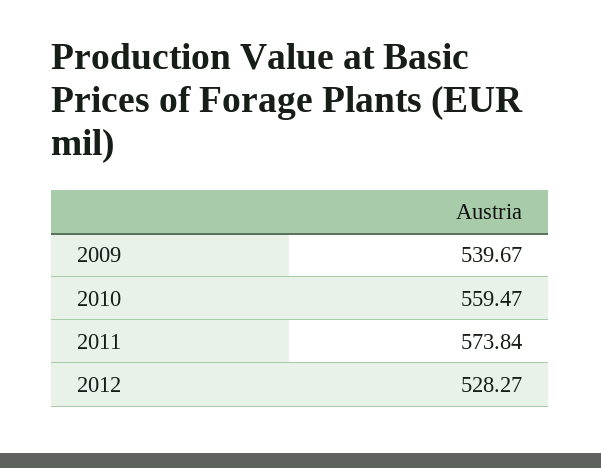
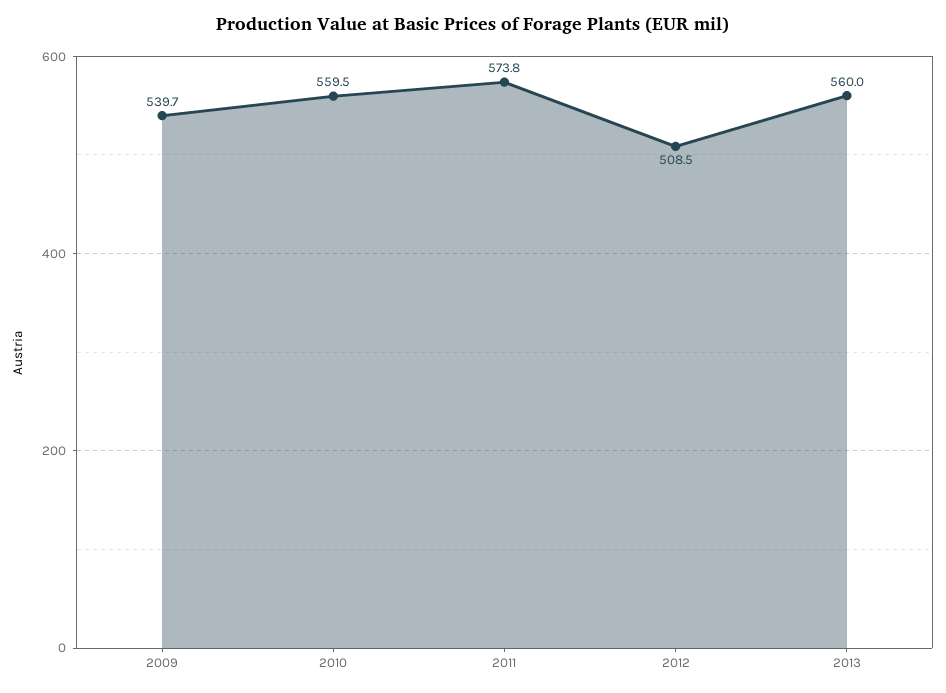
2012: 528.27 -> 508.5
2013: none -> 560

